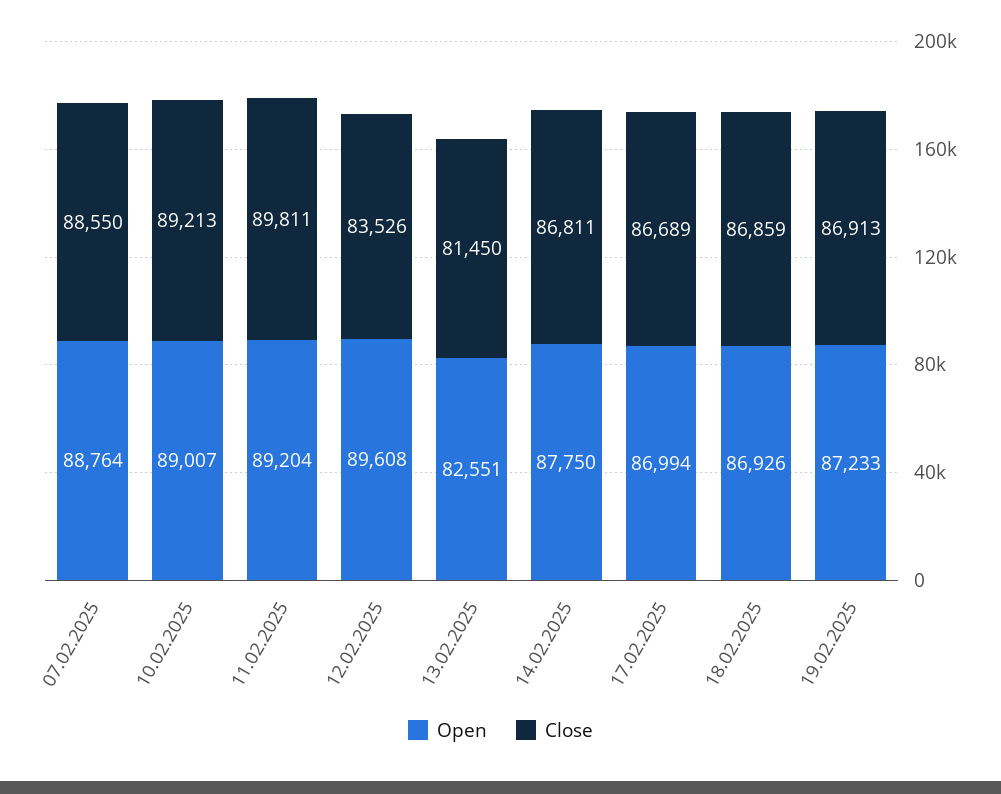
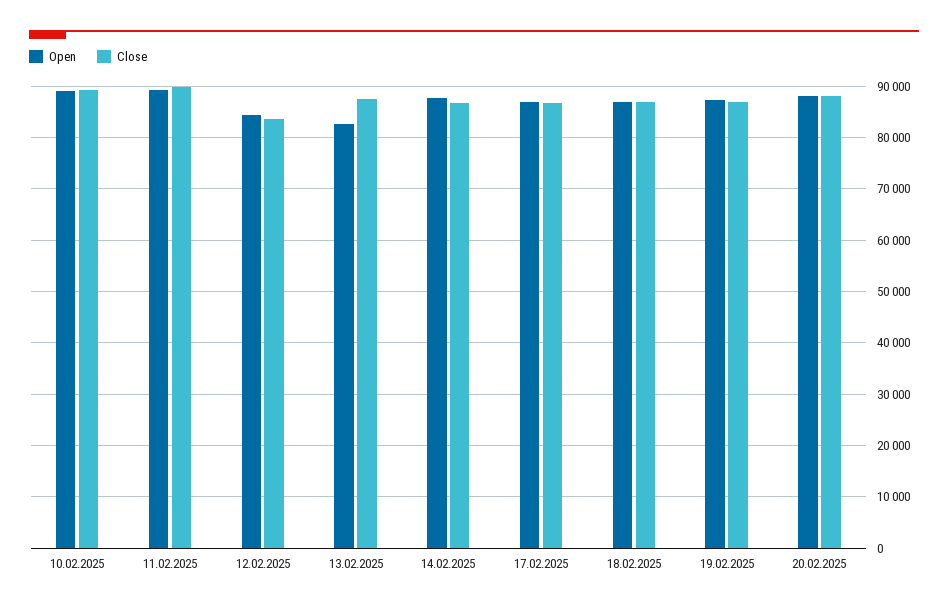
Open, 07.02.2025: 88764 -> none
Close, 07.02.2025: 88550 -> none
Open, 12.02.2025: 89608 -> 84000
Close, 13.02.2025: 81450 -> 88000
Open, 20.02.2025: none -> 88000
Close, 20.02.2025: none -> 88000

